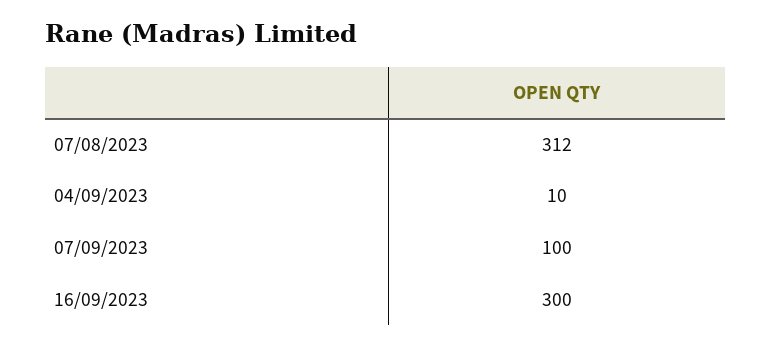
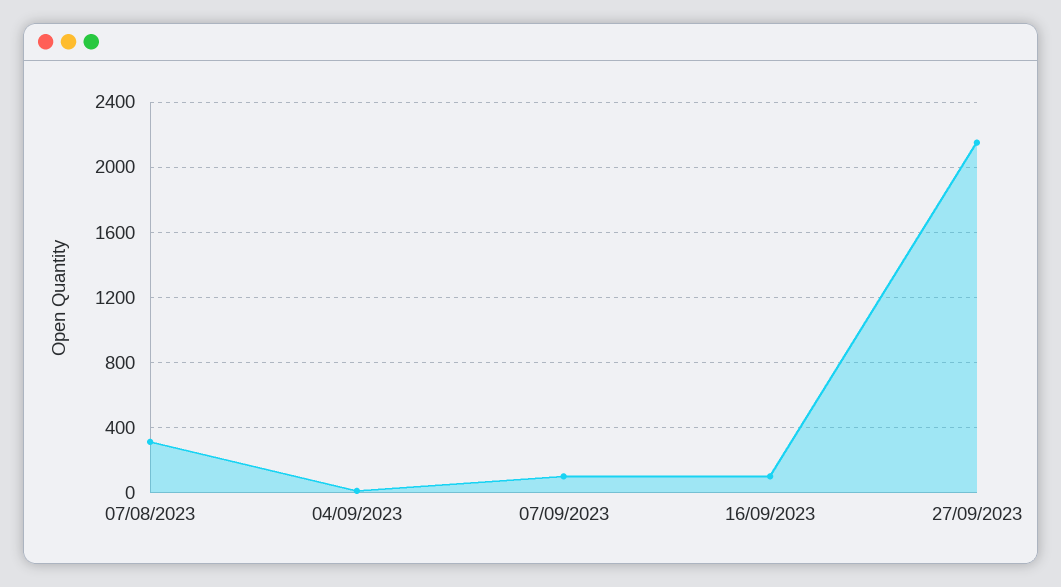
16/09/2023: 300 -> 100
27/09/2023: none -> 2150

